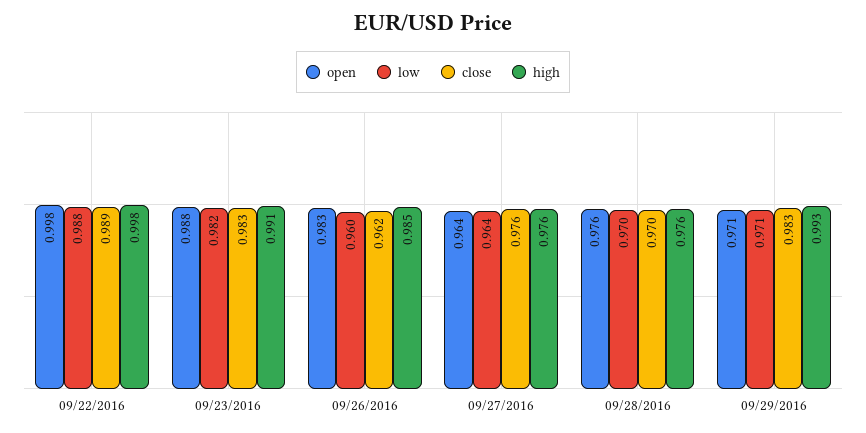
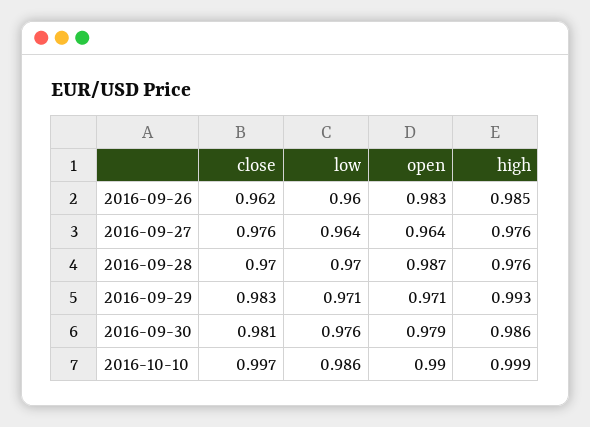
open, 09/22/2016: 0.998 -> none
low, 09/22/2016: 0.988 -> none
close, 09/22/2016: 0.989 -> none
high, 09/22/2016: 0.998 -> none
open, 09/23/2016: 0.988 -> none
low, 09/23/2016: 0.982 -> none
close, 09/23/2016: 0.983 -> none
high, 09/23/2016: 0.991 -> none
open, 09/28/2016: 0.976 -> 0.987
close, 2016-09-30: none -> 0.981
low, 2016-09-30: none -> 0.976
open, 2016-09-30: none -> 0.979
high, 2016-09-30: none -> 0.986
close, 2016-10-10: none -> 0.997
low, 2016-10-10: none -> 0.986
open, 2016-10-10: none -> 0.99
high, 2016-10-10: none -> 0.999

